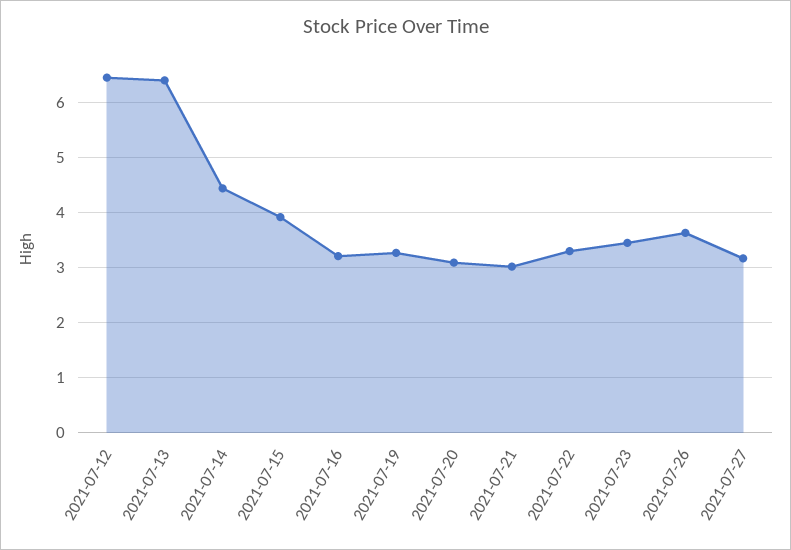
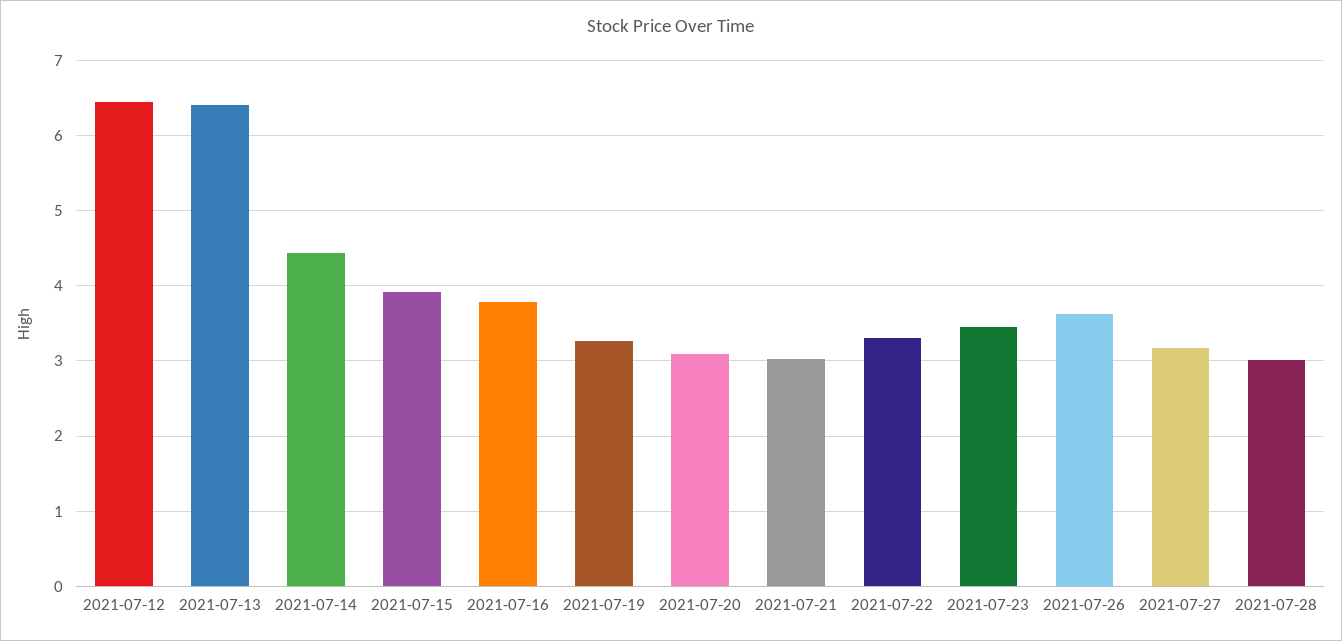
2021-07-16: 3.2 -> 3.8
2021-07-28: none -> 3

